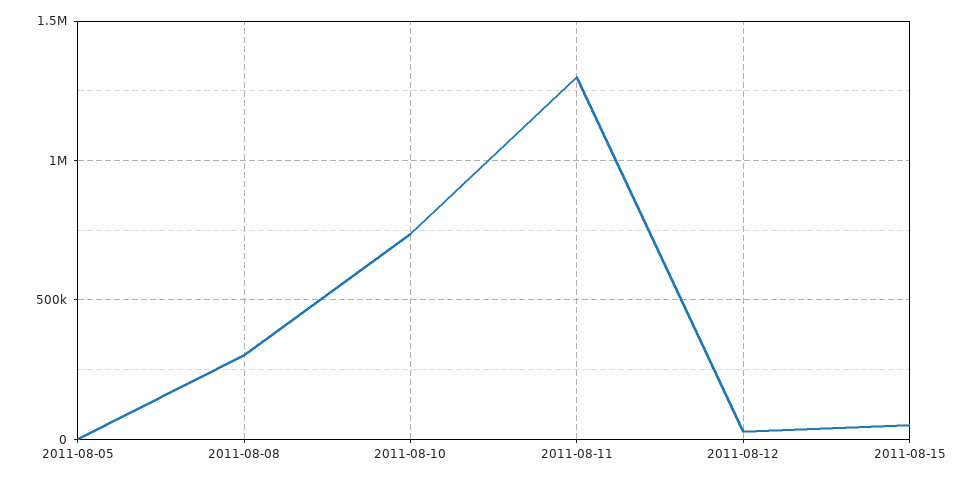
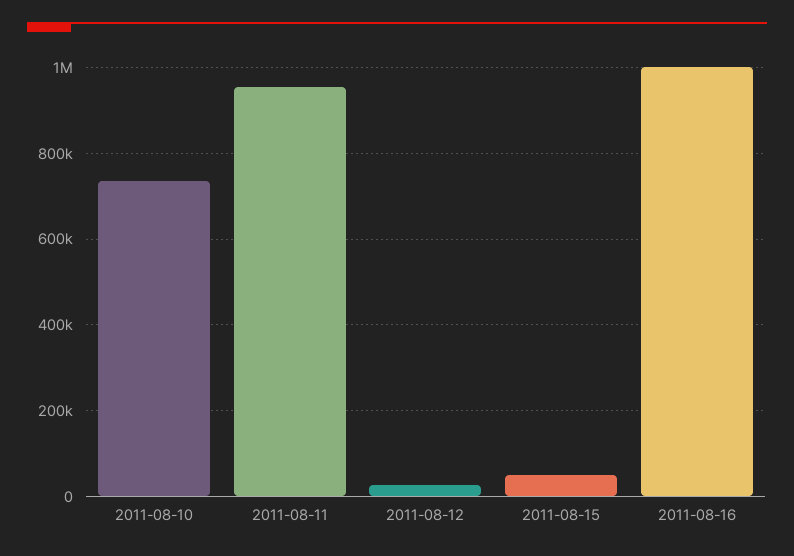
2011-08-05: 0 -> none
2011-08-08: 300000 -> none
2011-08-11: 1300000 -> 960000
2011-08-16: none -> 1000000

